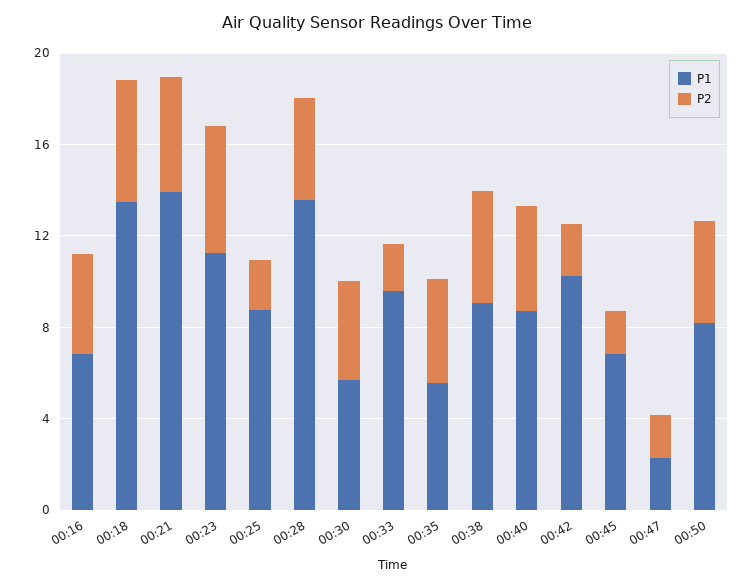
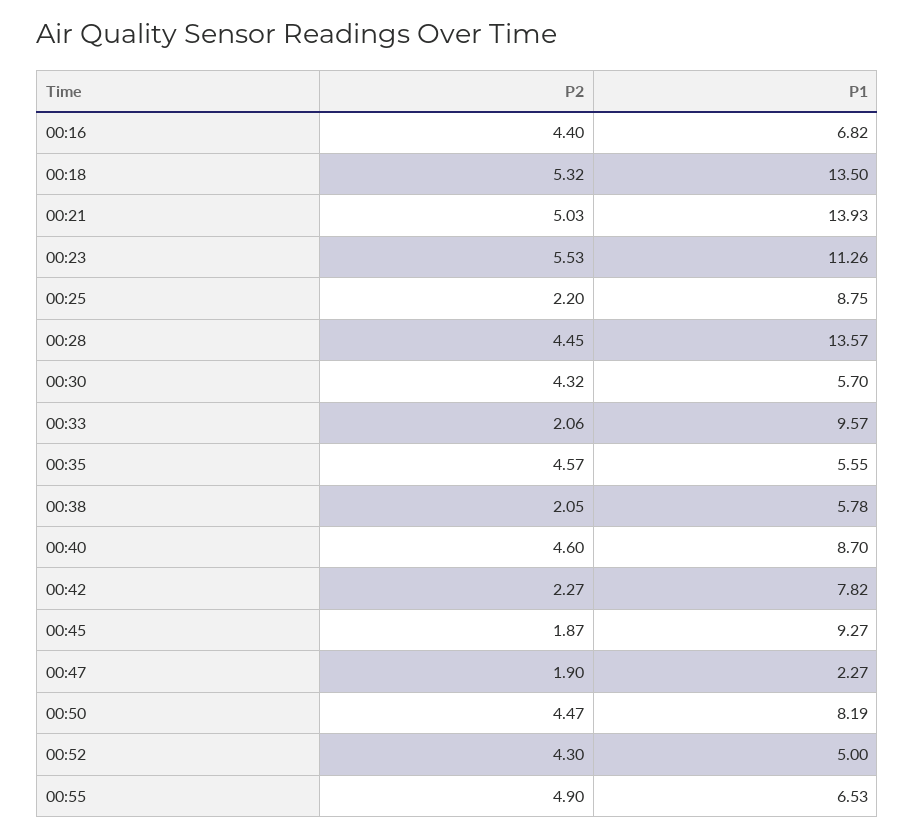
P1, 00:38: 9 -> 5.78
P2, 00:38: 5 -> 2.05
P1, 00:42: 10 -> 7.82
P1, 00:45: 7 -> 9.27
P2, 00:52: none -> 4.3
P1, 00:52: none -> 5
P2, 00:55: none -> 4.9
P1, 00:55: none -> 6.53

